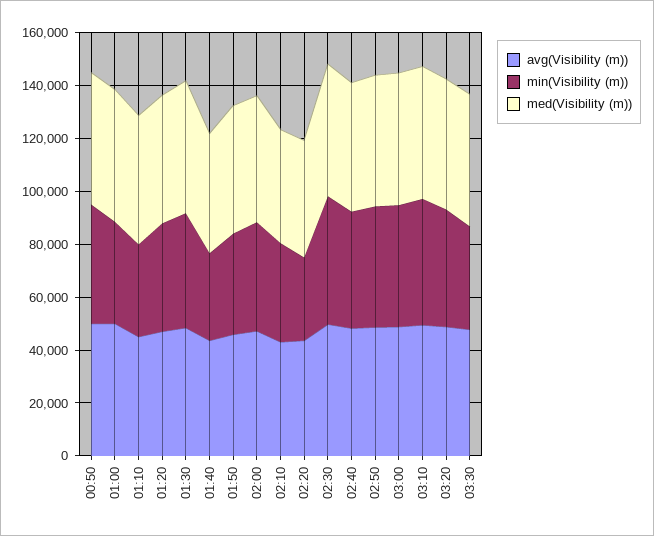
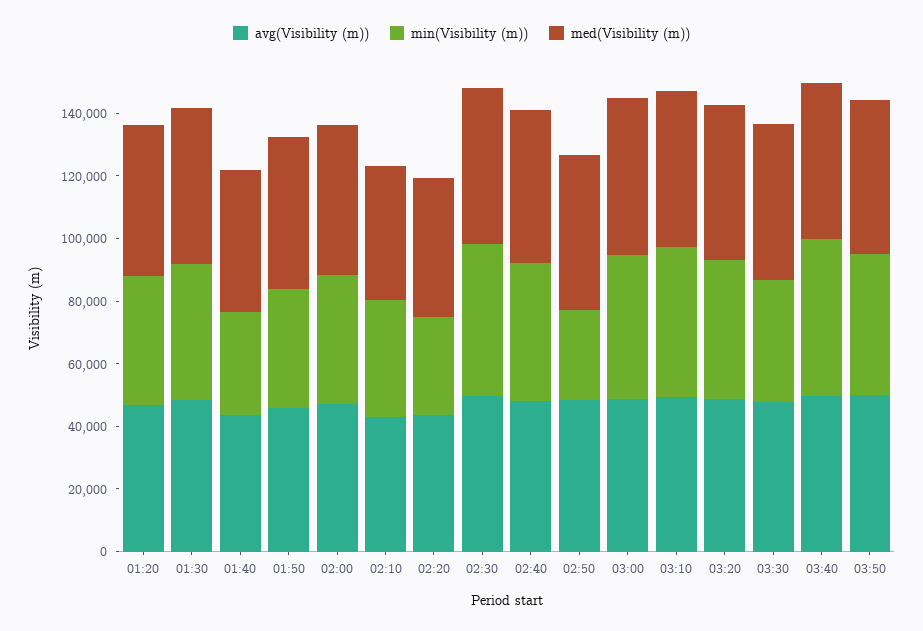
avg(Visibility (m)), 00:50: 50000 -> none
min(Visibility (m)), 00:50: 45000 -> none
med(Visibility (m)), 00:50: 50000 -> none
avg(Visibility (m)), 01:00: 50000 -> none
min(Visibility (m)), 01:00: 40000 -> none
med(Visibility (m)), 01:00: 50000 -> none
avg(Visibility (m)), 01:10: 45000 -> none
min(Visibility (m)), 01:10: 35000 -> none
med(Visibility (m)), 01:10: 50000 -> none
min(Visibility (m)), 02:50: 45000 -> 30000
avg(Visibility (m)), 03:40: none -> 50000
min(Visibility (m)), 03:40: none -> 50000
med(Visibility (m)), 03:40: none -> 50000
avg(Visibility (m)), 03:50: none -> 50000
min(Visibility (m)), 03:50: none -> 45000
med(Visibility (m)), 03:50: none -> 50000

